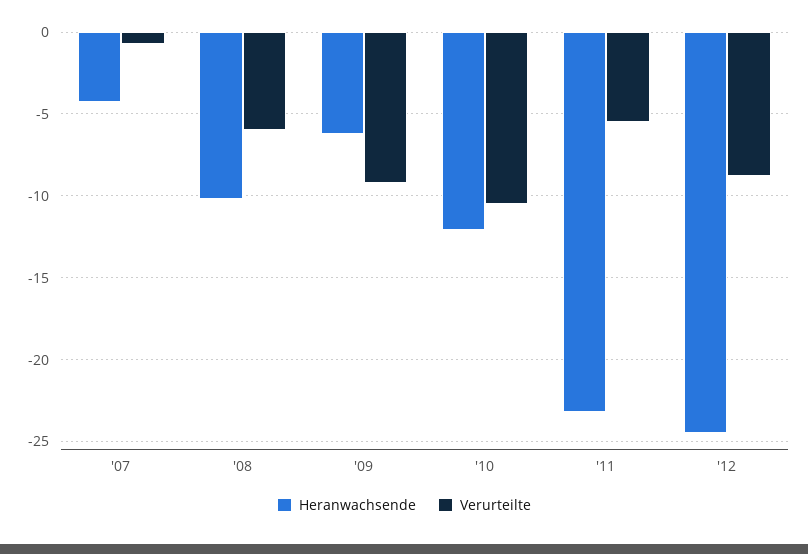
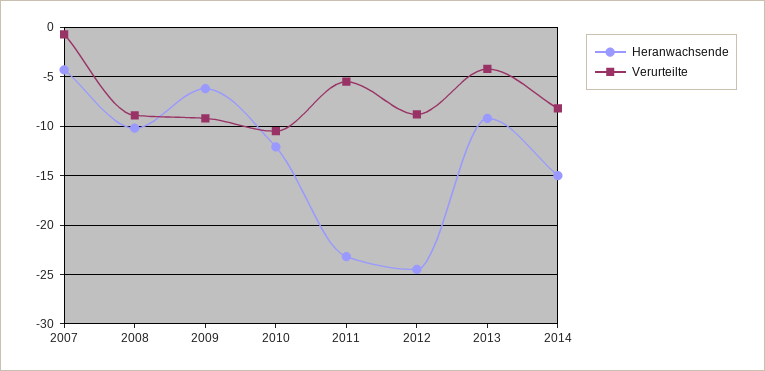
Verurteilte, '08: -6 -> -9
Heranwachsende, 2013: none -> -9
Verurteilte, 2013: none -> -4
Heranwachsende, 2014: none -> -15
Verurteilte, 2014: none -> -8

